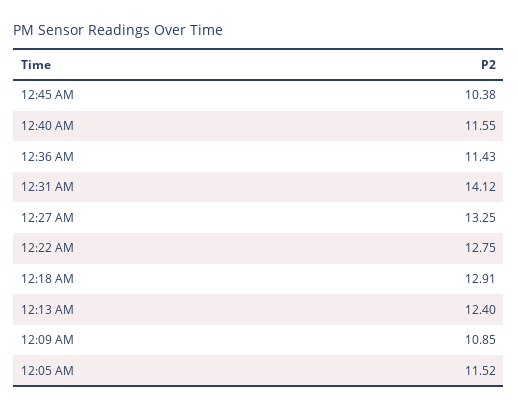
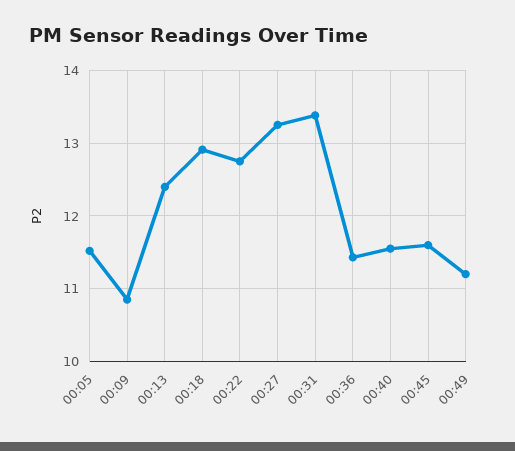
12:45 AM: 10.38 -> 11.6
12:31 AM: 14.12 -> 13.4
00:49: none -> 11.2

